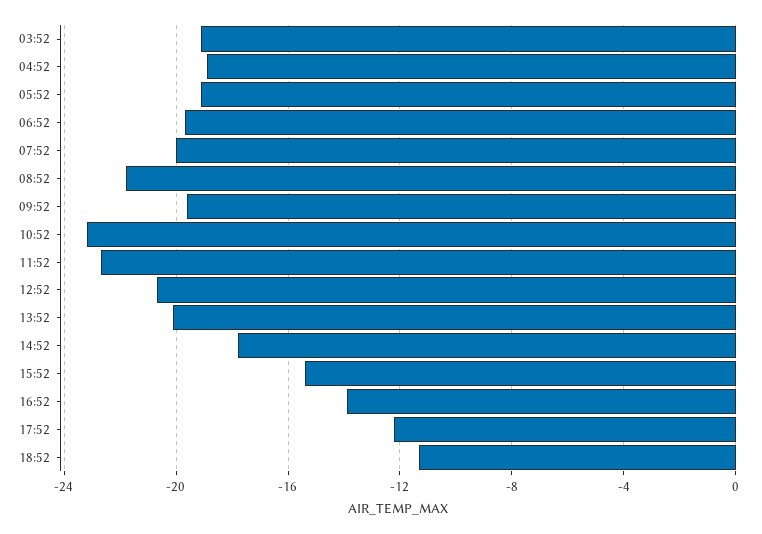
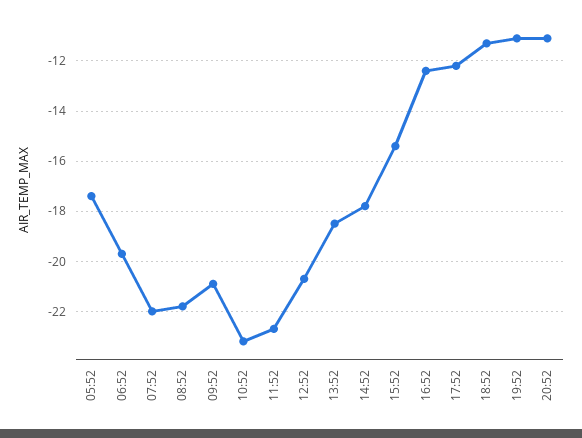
03:52: -19 -> none
04:52: -19 -> none
05:52: -19 -> -17.5
07:52: -20 -> -22
09:52: -19.5 -> -21
13:52: -20 -> -18.5
16:52: -14 -> -12.5
19:52: none -> -11
20:52: none -> -11

